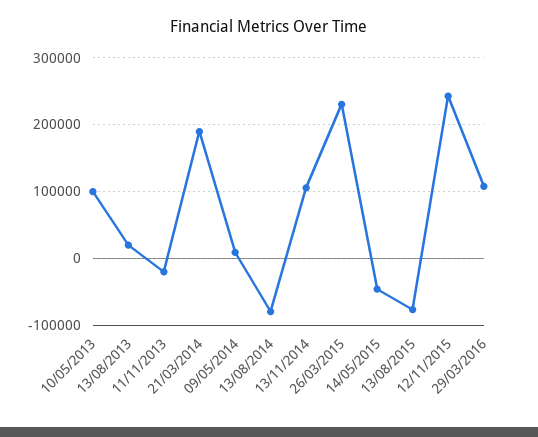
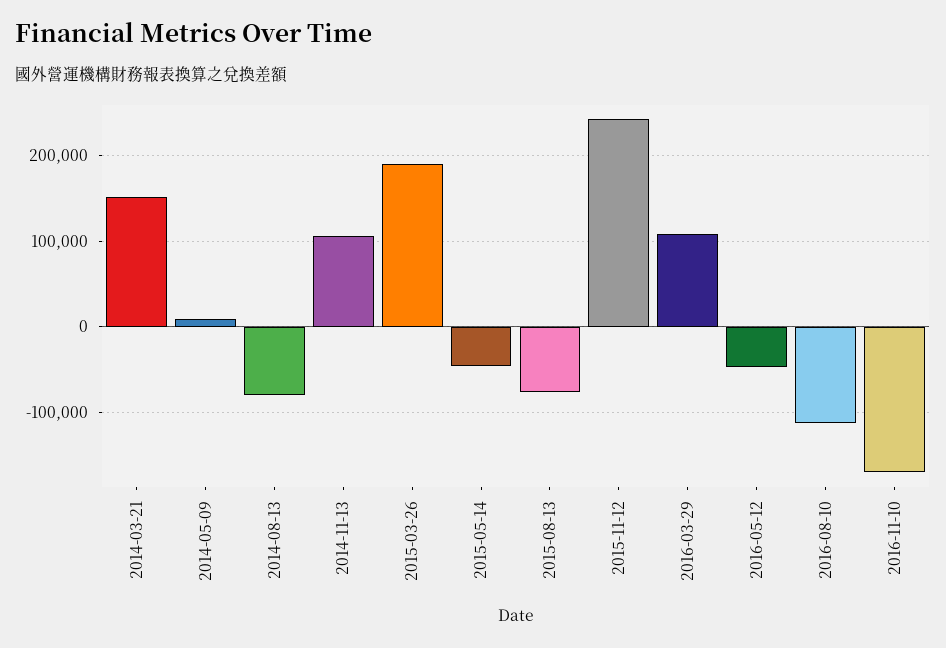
10/05/2013: 100000 -> none
13/08/2013: 20000 -> none
11/11/2013: -20000 -> none
21/03/2014: 190000 -> 150000
26/03/2015: 230000 -> 190000
2016-05-12: none -> -50000
2016-08-10: none -> -110000
2016-11-10: none -> -170000

